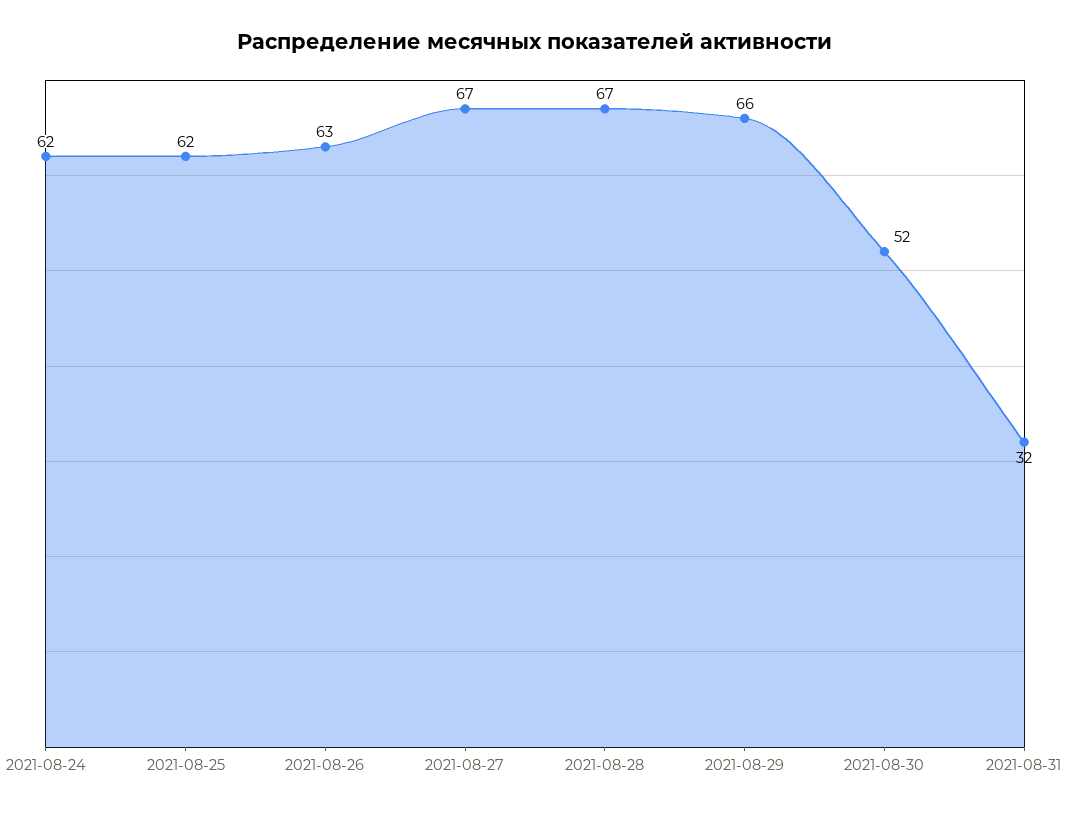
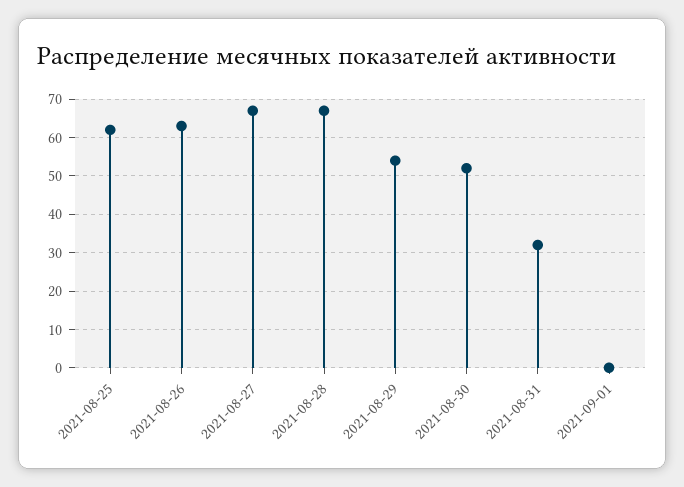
2021-08-24: 62 -> none
2021-08-29: 66 -> 55
2021-09-01: none -> 0

